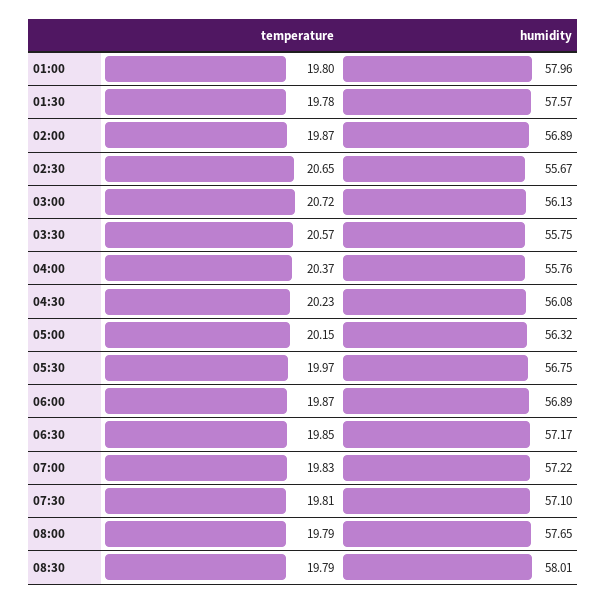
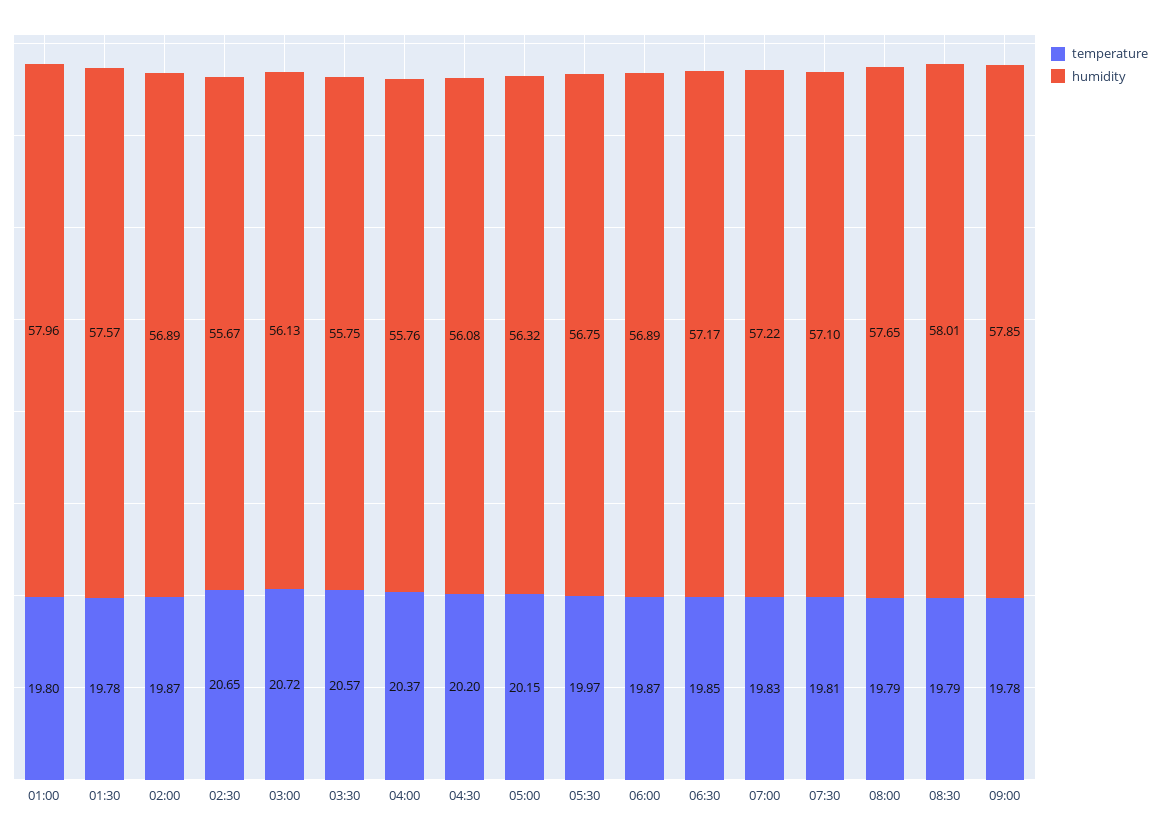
temperature, 04:30: 20.23 -> 20.2
temperature, 09:00: none -> 19.78
humidity, 09:00: none -> 57.85

